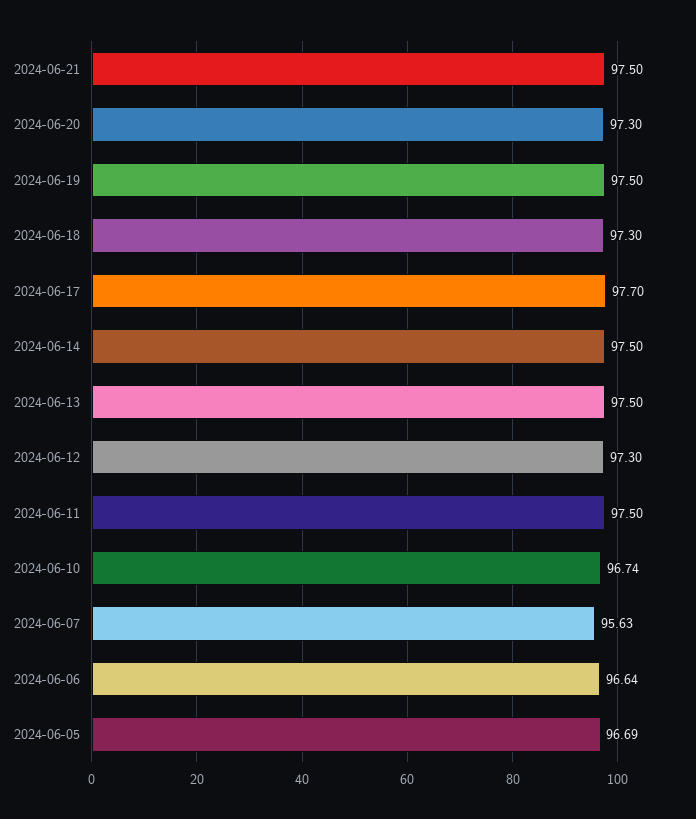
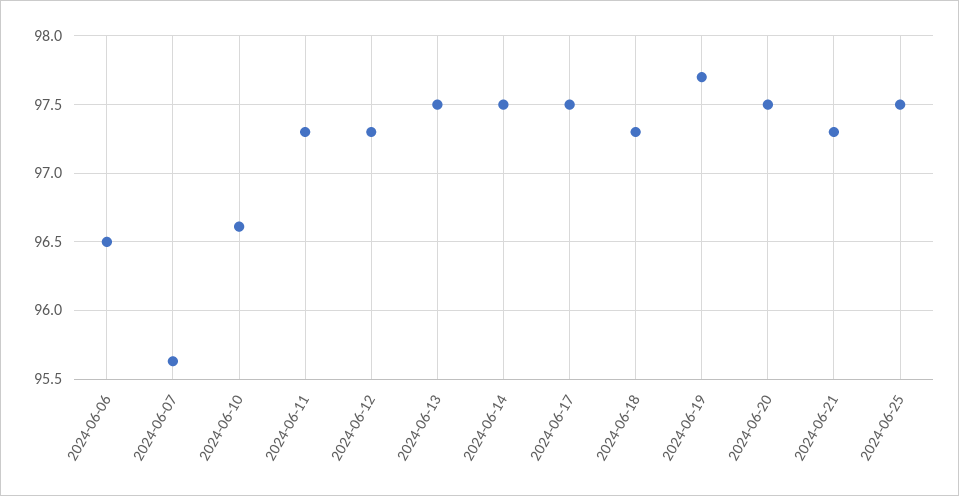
2024-06-21: 97.5 -> 97.3
2024-06-20: 97.3 -> 97.5
2024-06-19: 97.5 -> 97.7
2024-06-17: 97.7 -> 97.5
2024-06-11: 97.5 -> 97.3
2024-06-10: 96.74 -> 96.6
2024-06-06: 96.64 -> 96.5
2024-06-05: 96.69 -> none
2024-06-25: none -> 97.5

